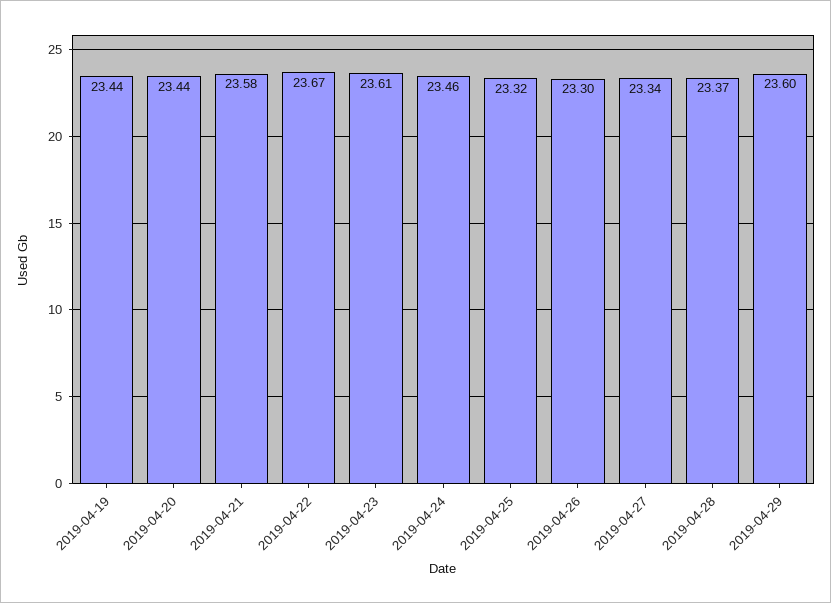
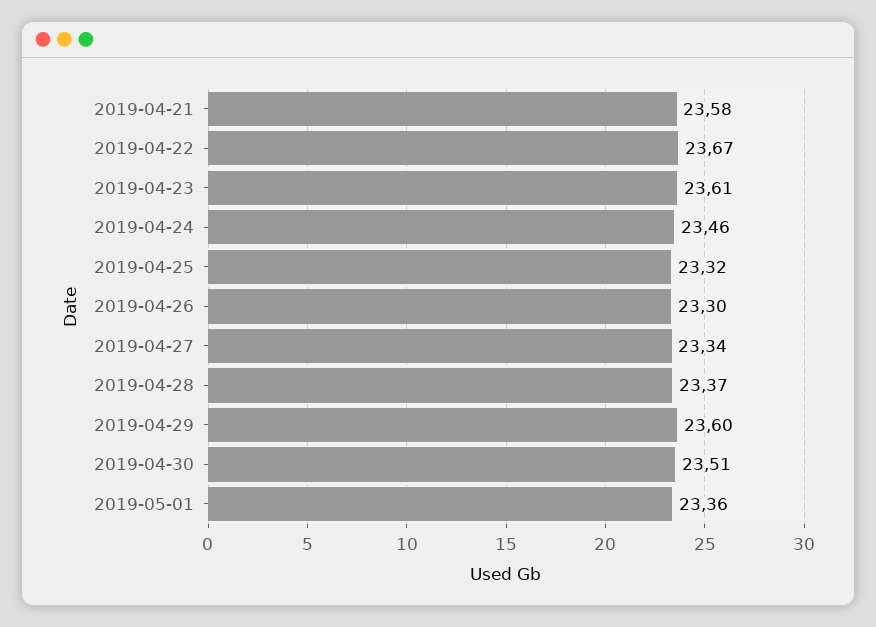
2019-04-19: 23.44 -> none
2019-04-20: 23.44 -> none
2019-04-30: none -> 23.51
2019-05-01: none -> 23.36

